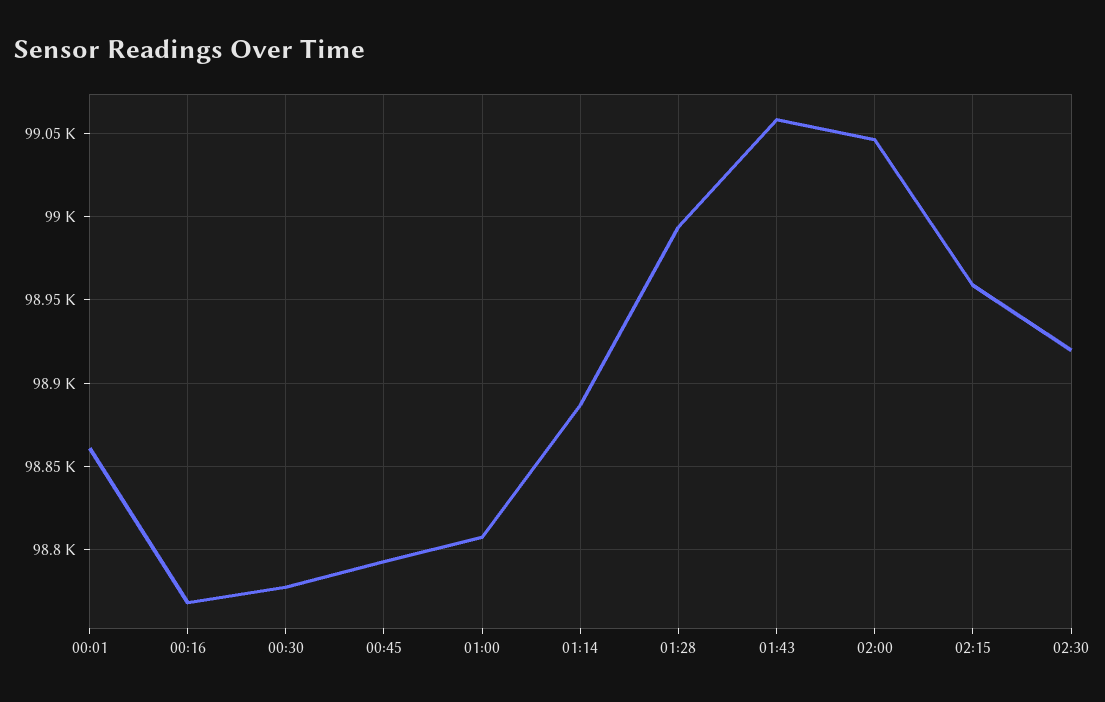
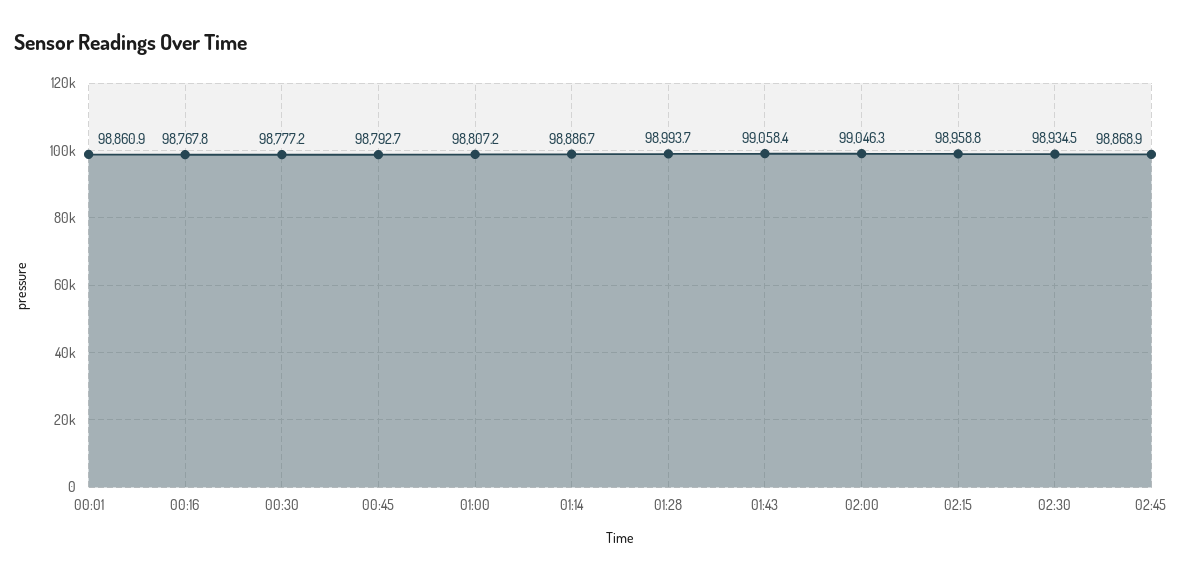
02:30: 98920 -> 98934.5
02:45: none -> 98868.9

